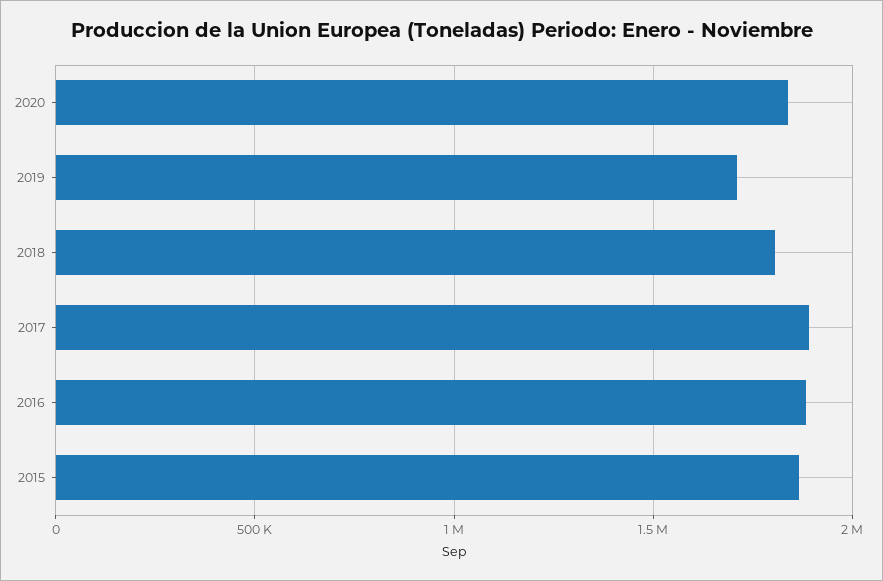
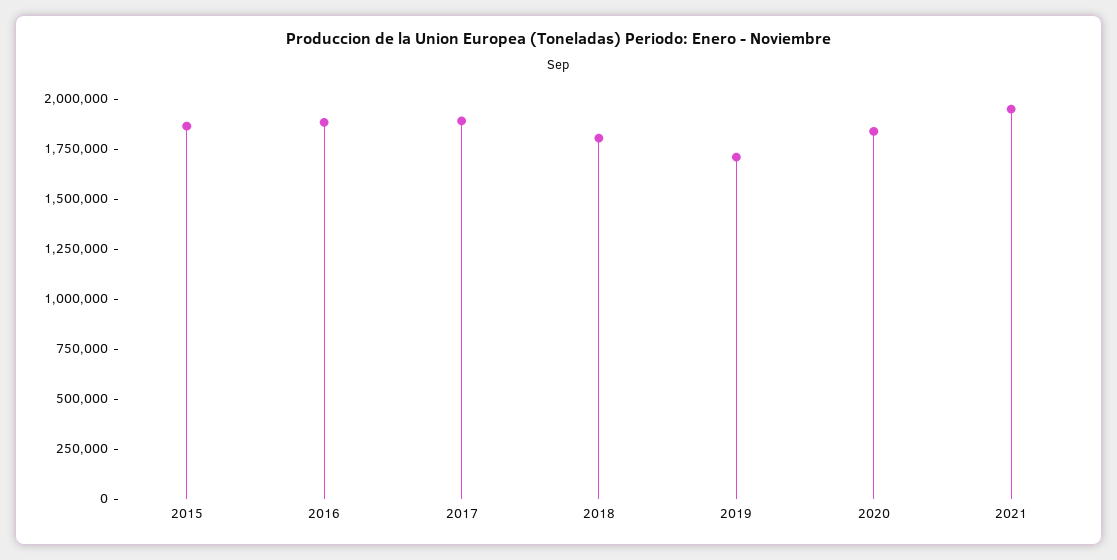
2021: none -> 1950000

